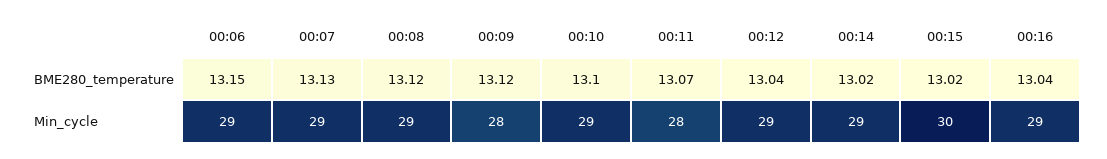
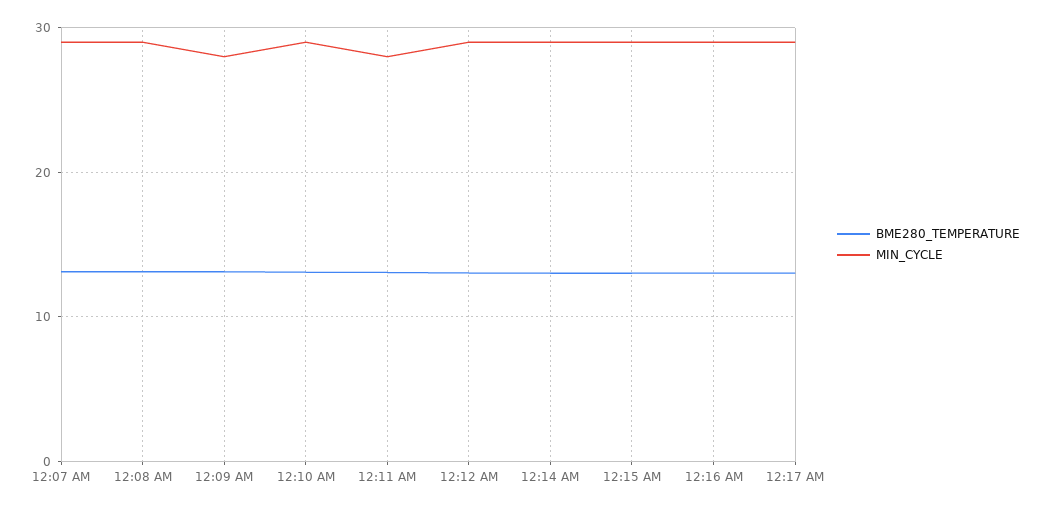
BME280_temperature, 00:06: 13.15 -> none
Min_cycle, 00:06: 29 -> none
Min_cycle, 00:15: 30 -> 29
BME280_temperature, 12:17 AM: none -> 13
Min_cycle, 12:17 AM: none -> 29

